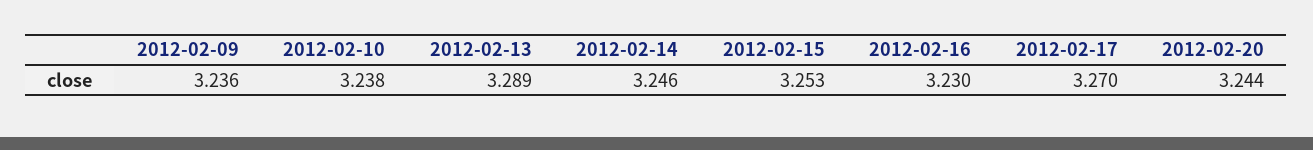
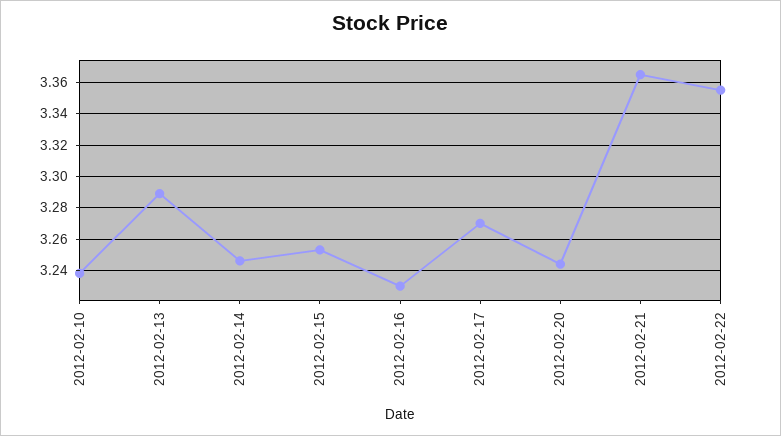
2012-02-09: 3.236 -> none
2012-02-21: none -> 3.365
2012-02-22: none -> 3.355

